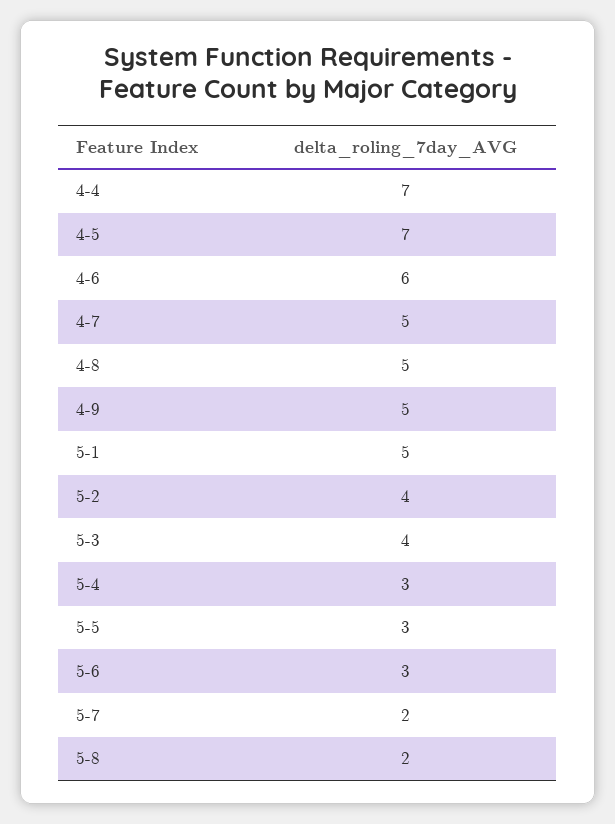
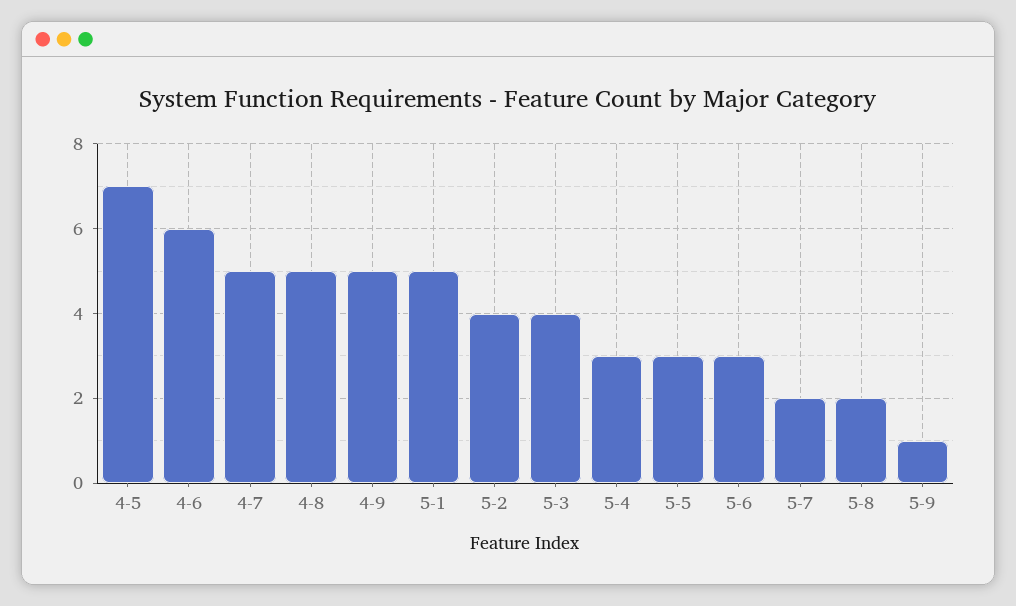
4-4: 7 -> none
5-9: none -> 1

